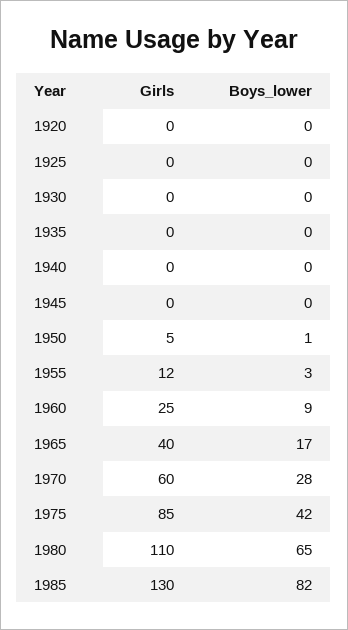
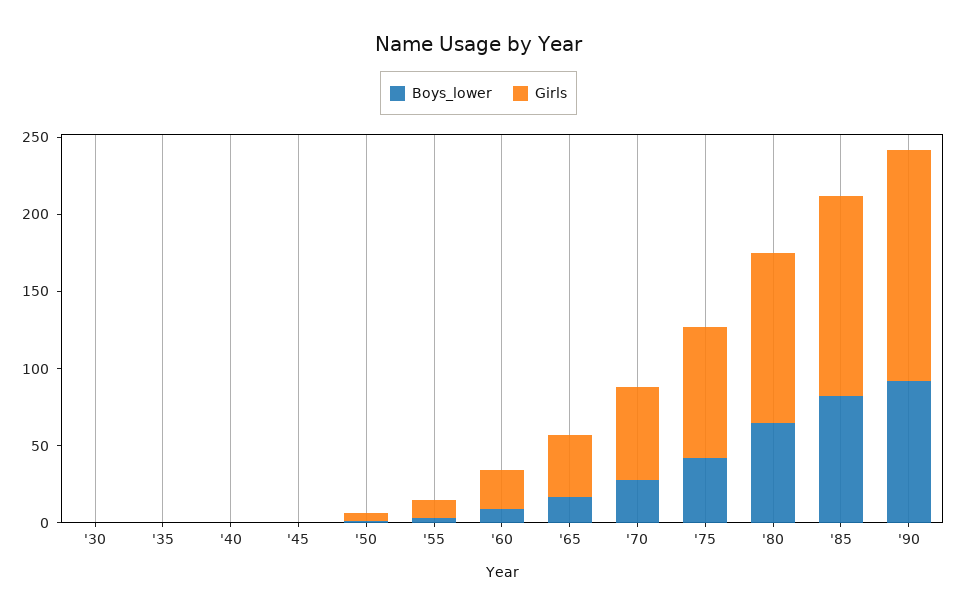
Girls, 1920: 0 -> none
Boys_lower, 1920: 0 -> none
Girls, 1925: 0 -> none
Boys_lower, 1925: 0 -> none
Boys_lower, '90: none -> 90
Girls, '90: none -> 150

